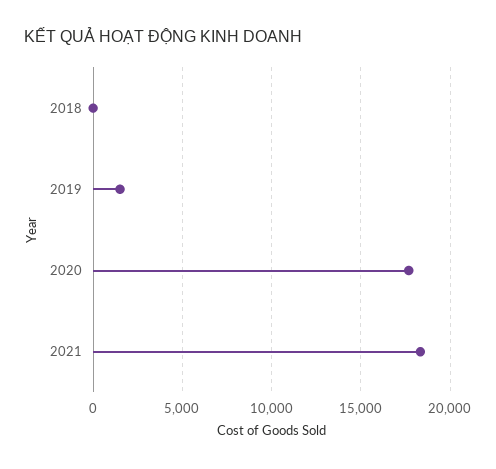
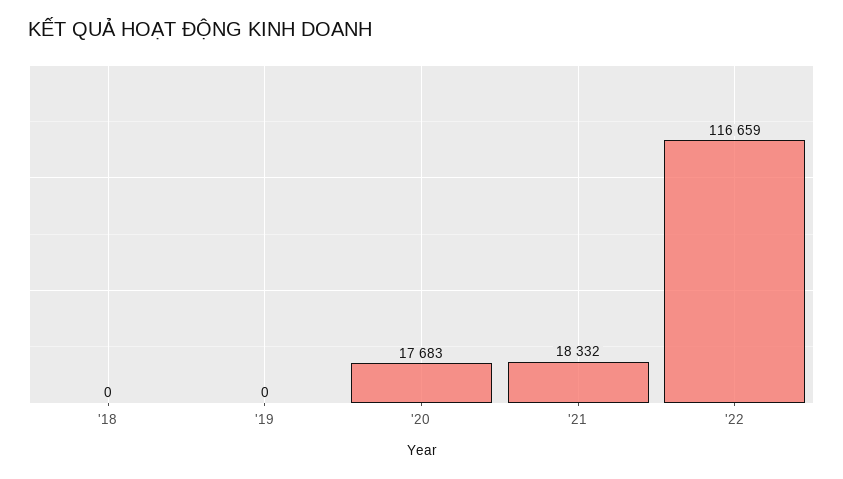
2019: 1500 -> 0
'22: none -> 116659

